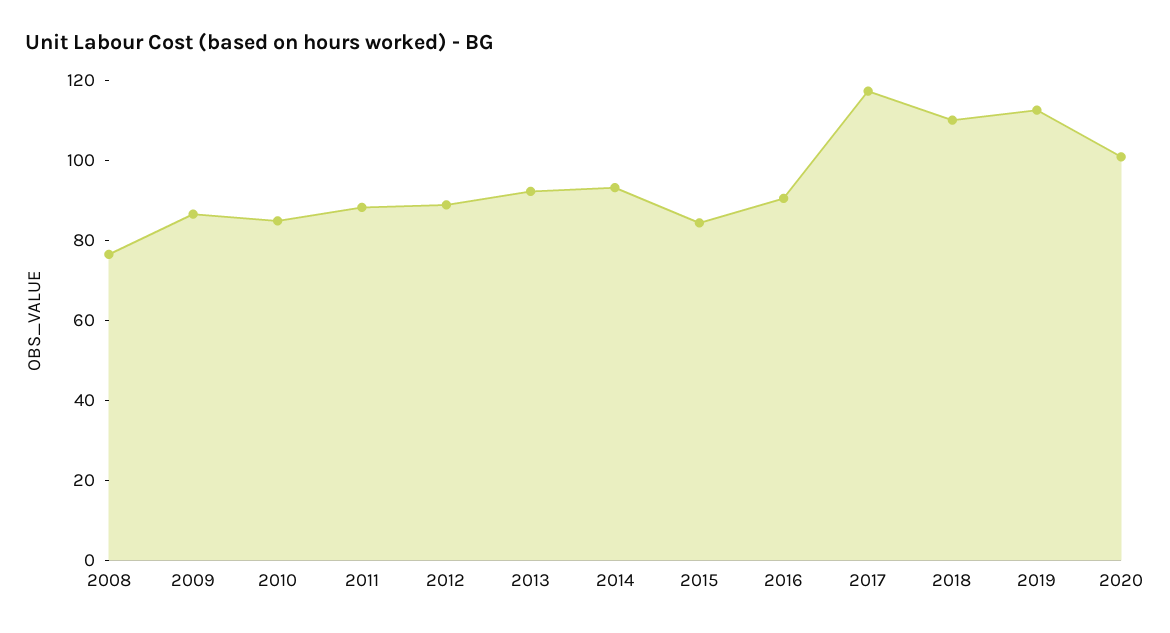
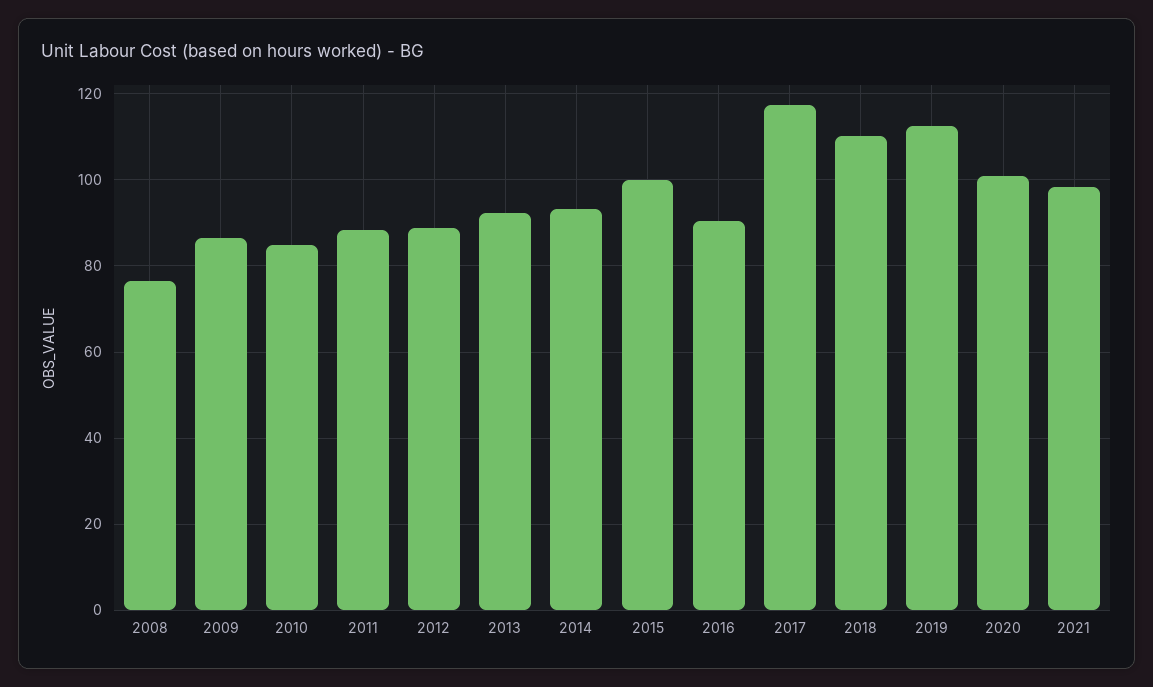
2015: 85 -> 100
2021: none -> 98

